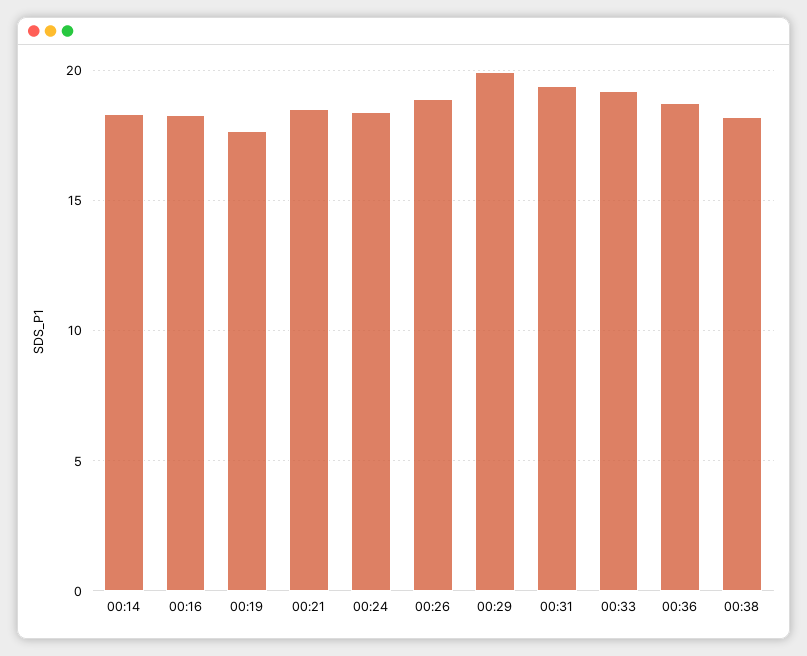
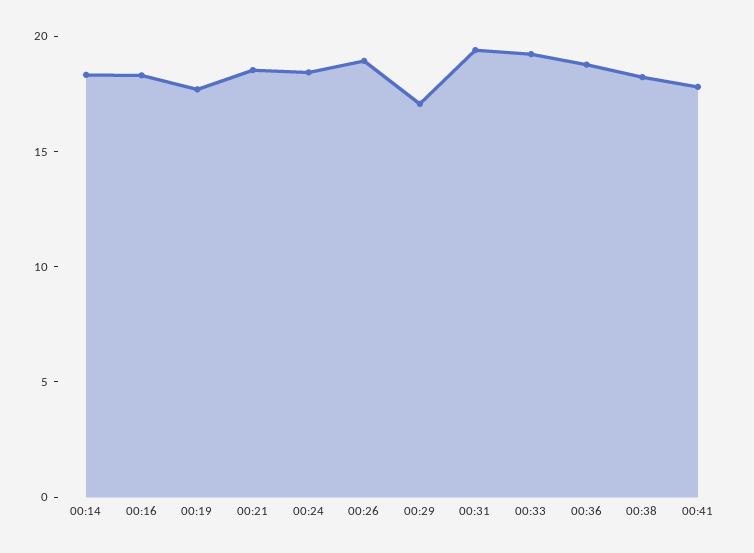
00:29: 20 -> 17
00:41: none -> 18

